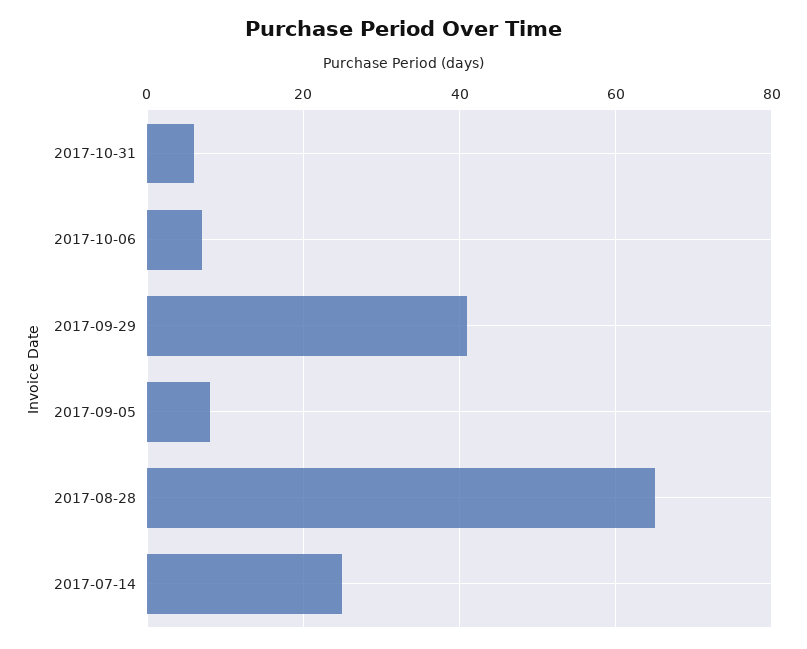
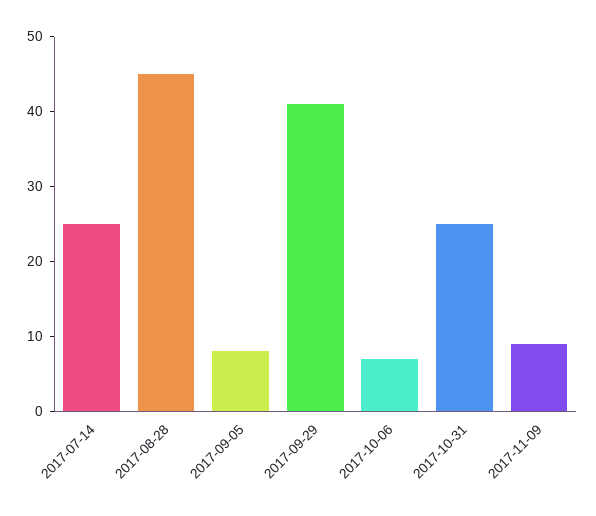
2017-10-31: 5 -> 25
2017-08-28: 65 -> 45
2017-11-09: none -> 10

